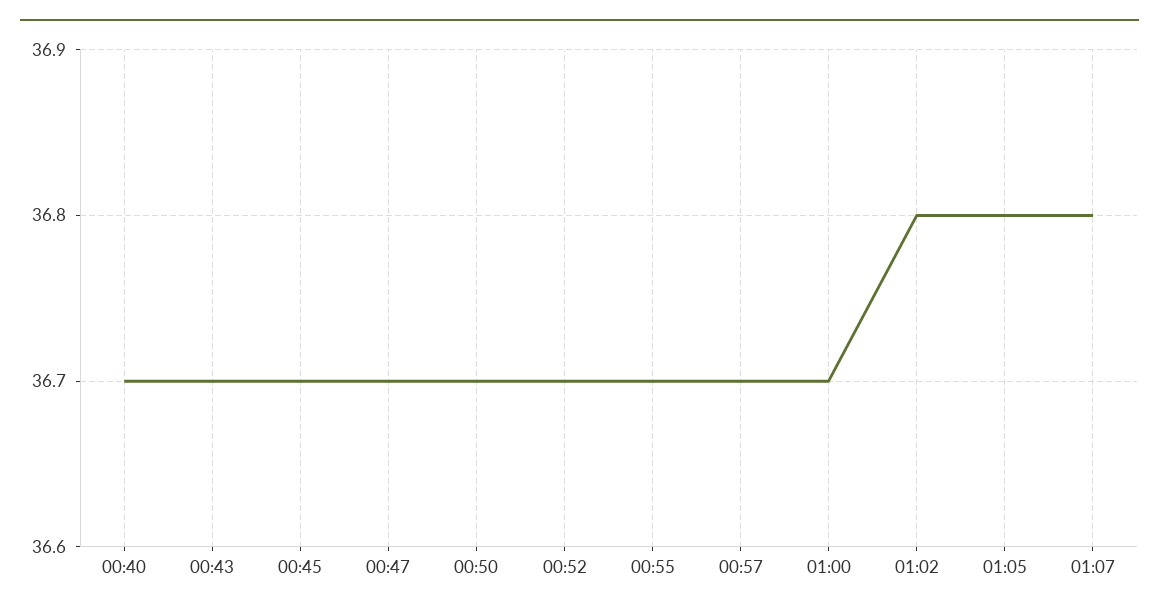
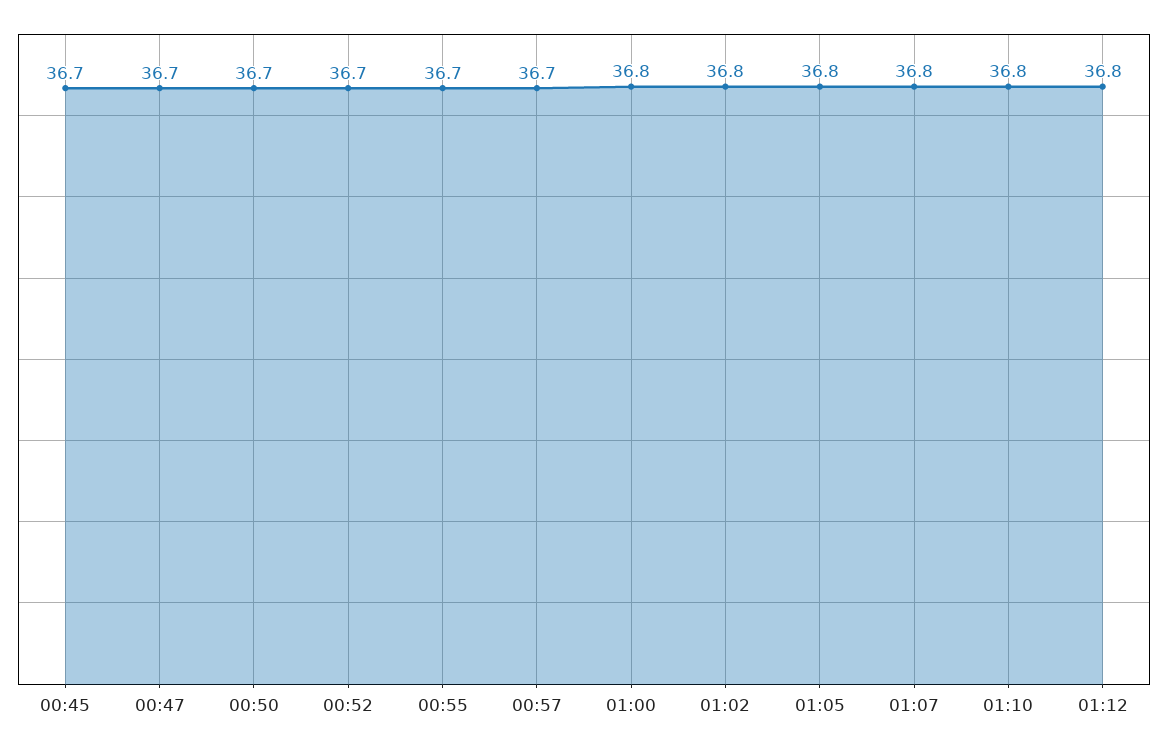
00:40: 36.7 -> none
00:43: 36.7 -> none
01:00: 36.7 -> 36.8
01:10: none -> 36.8
01:12: none -> 36.8

